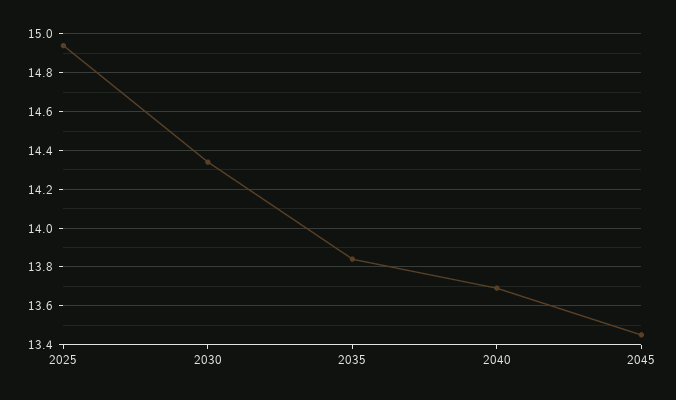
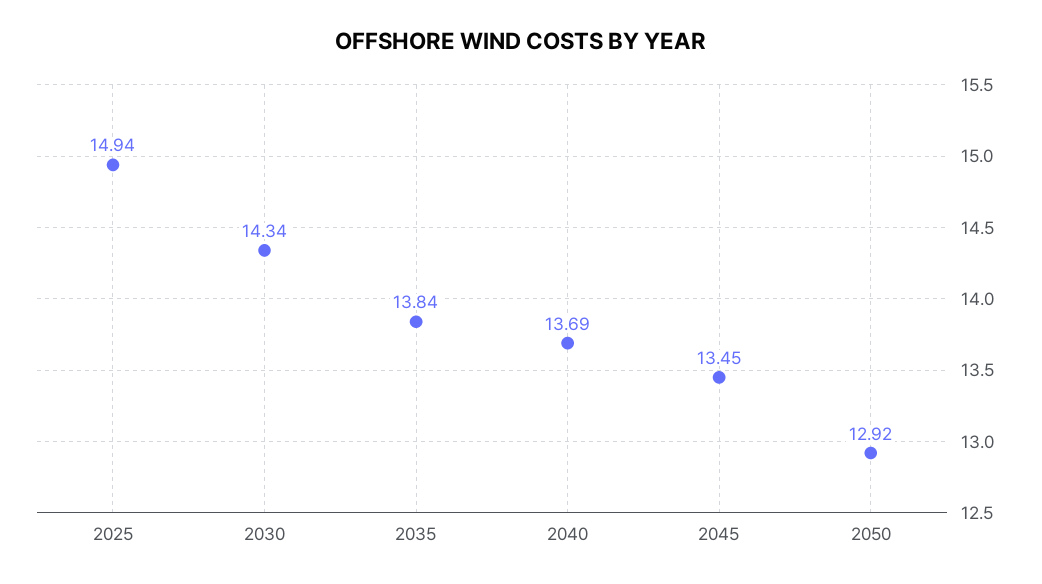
2050: none -> 12.92

